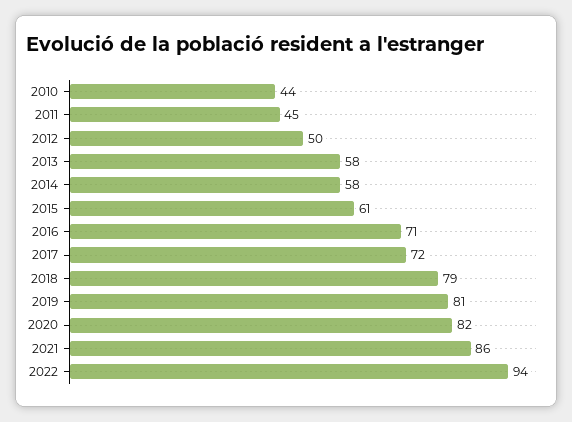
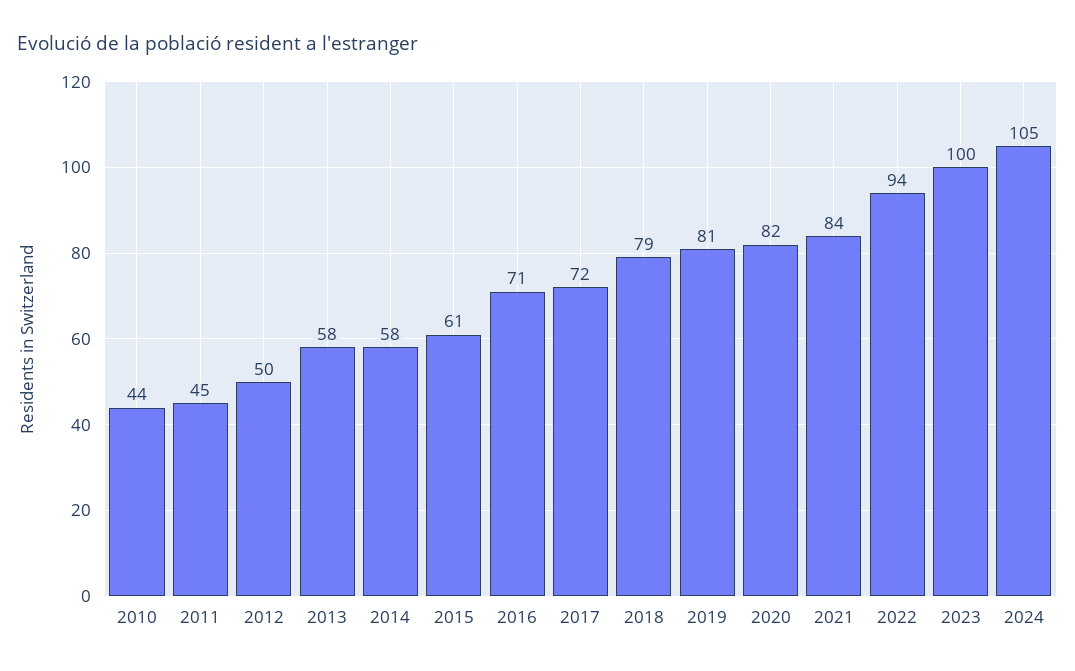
2021: 86 -> 84
2023: none -> 100
2024: none -> 105

